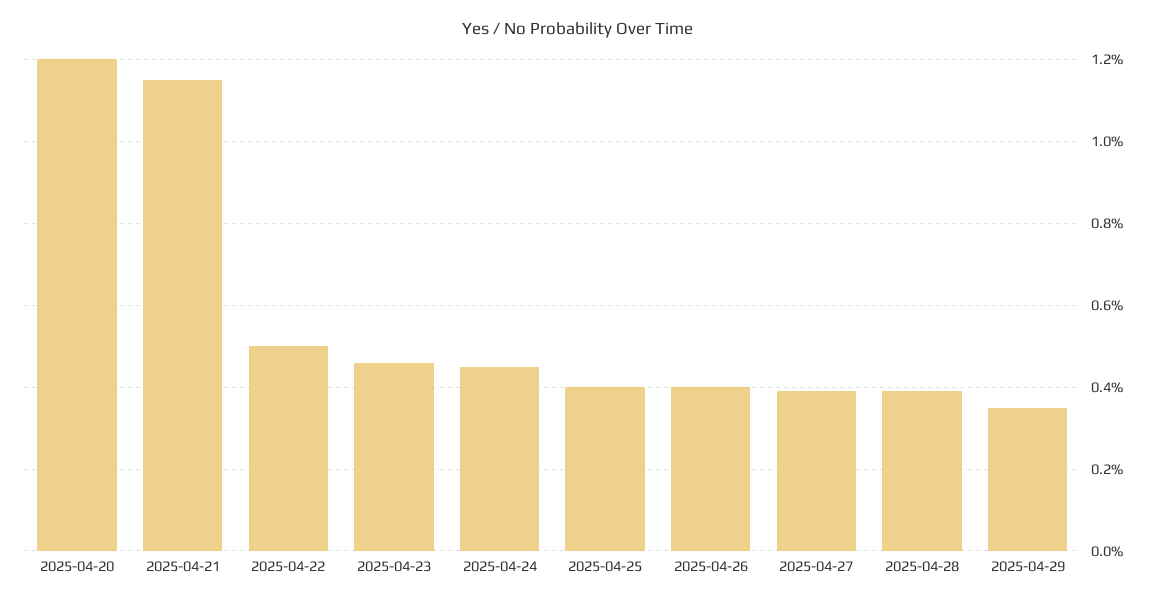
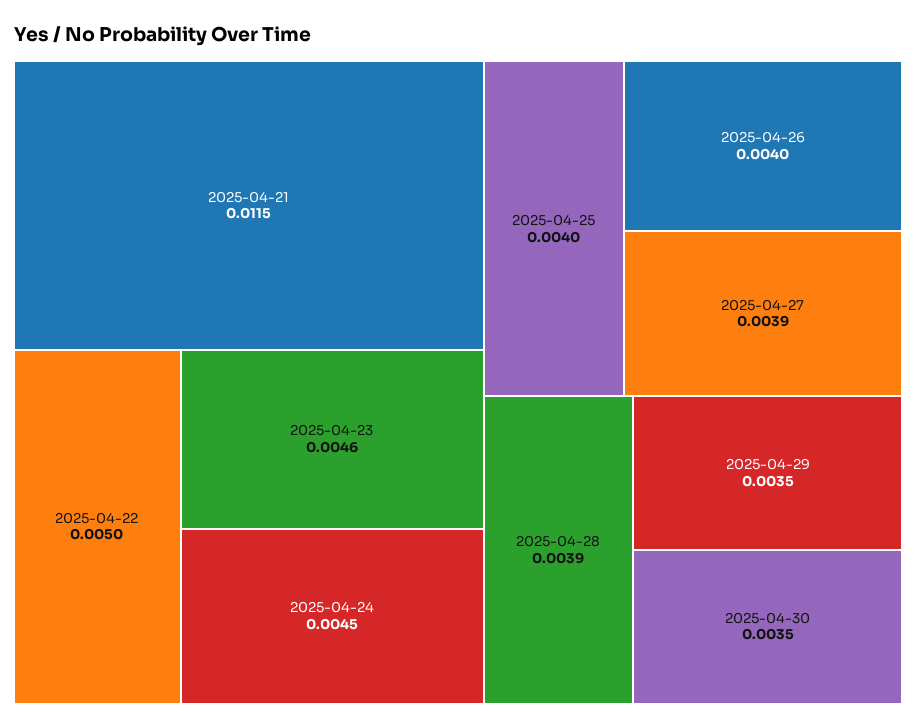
2025-04-20: 0.012 -> none
2025-04-30: none -> 0.0035

